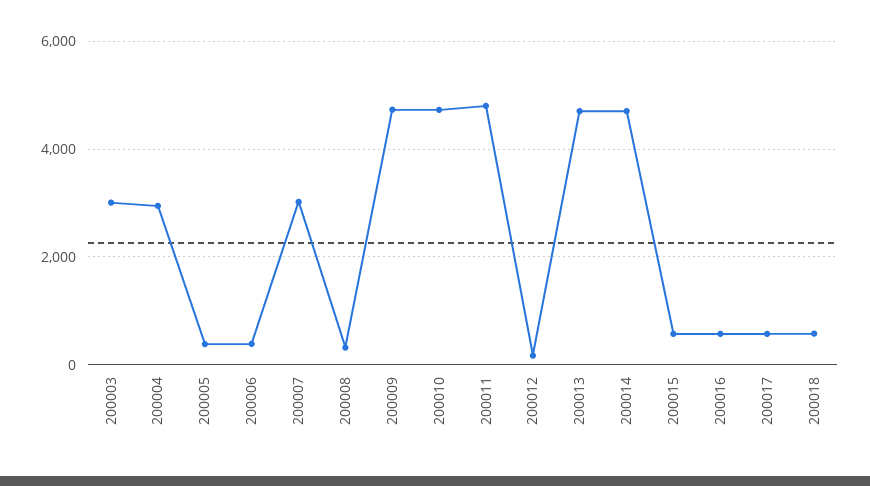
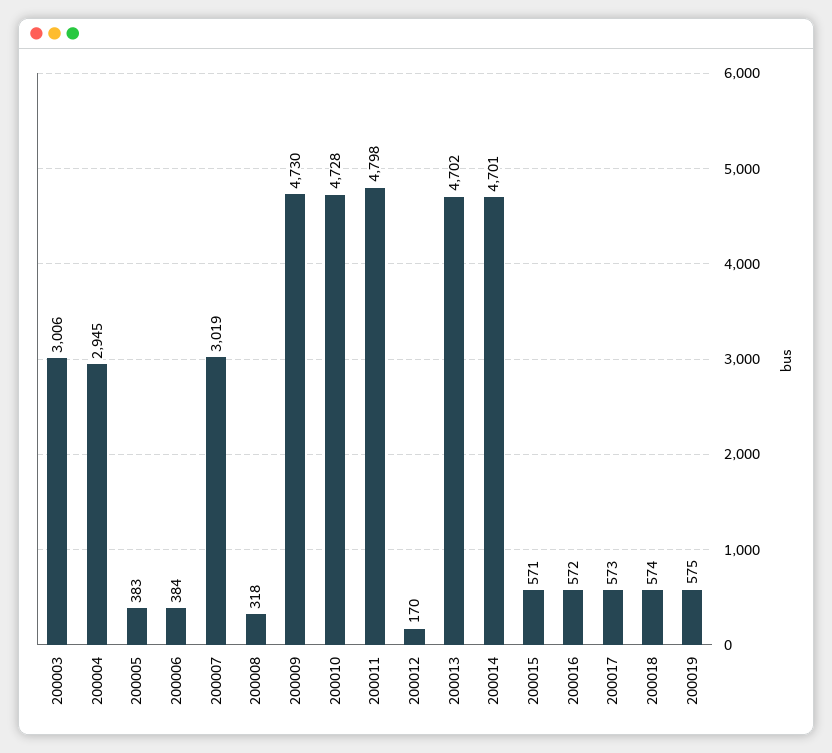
200019: none -> 575

